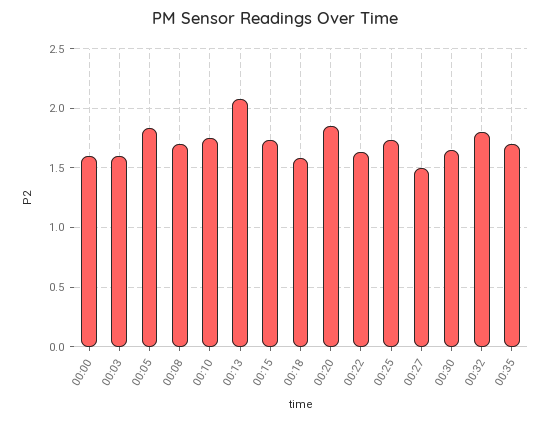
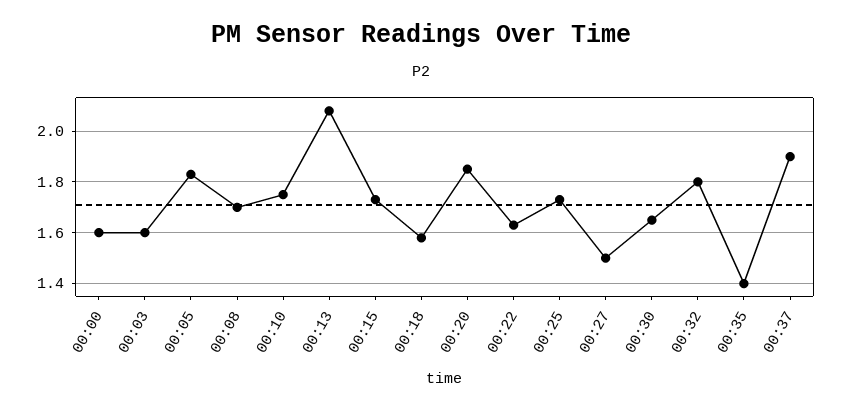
00:35: 1.7 -> 1.4
00:37: none -> 1.9

